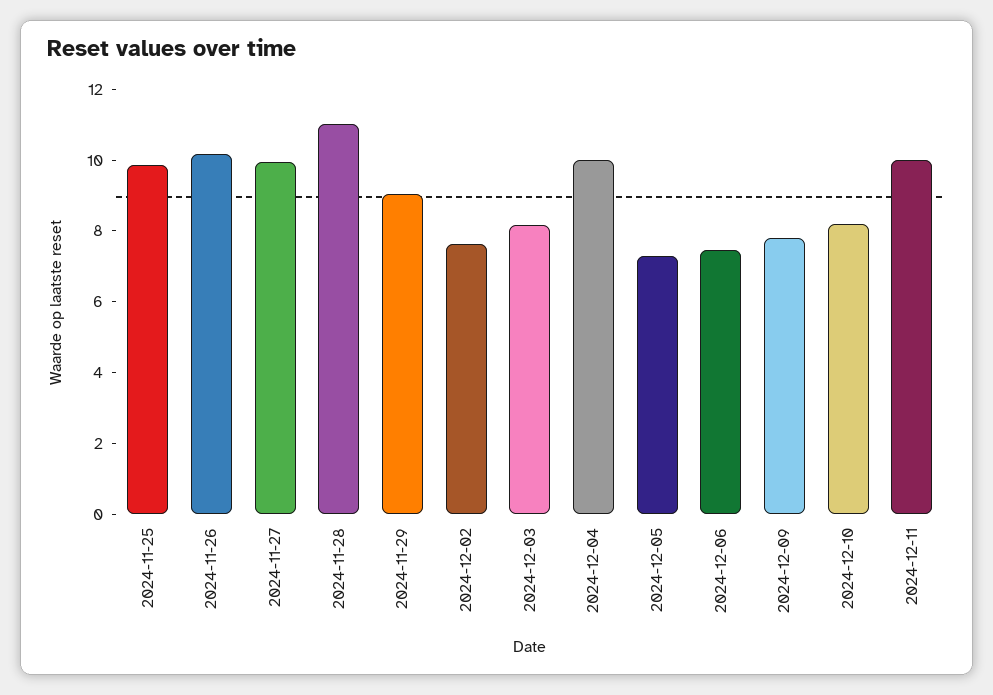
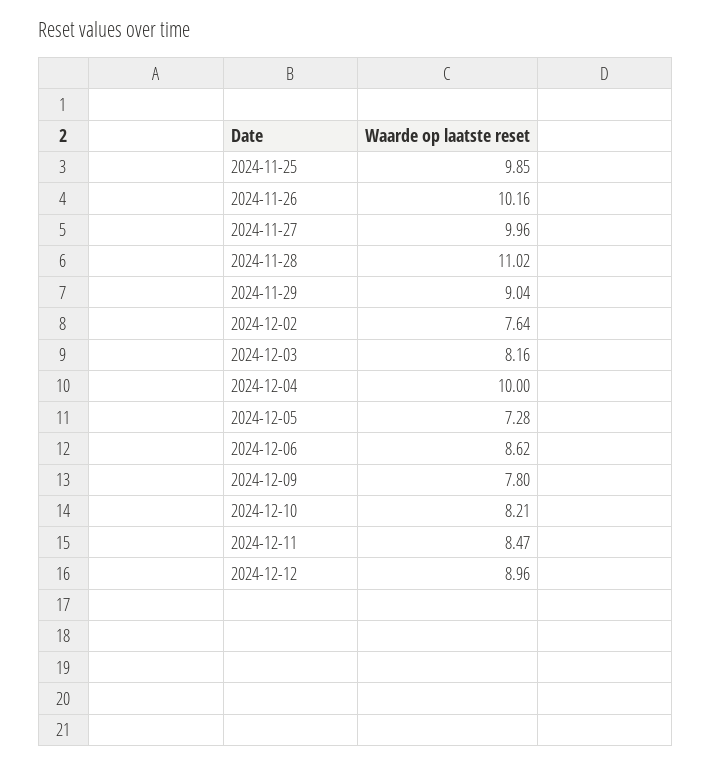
2024-12-06: 7.5 -> 8.62
2024-12-11: 10 -> 8.47
2024-12-12: none -> 8.96

